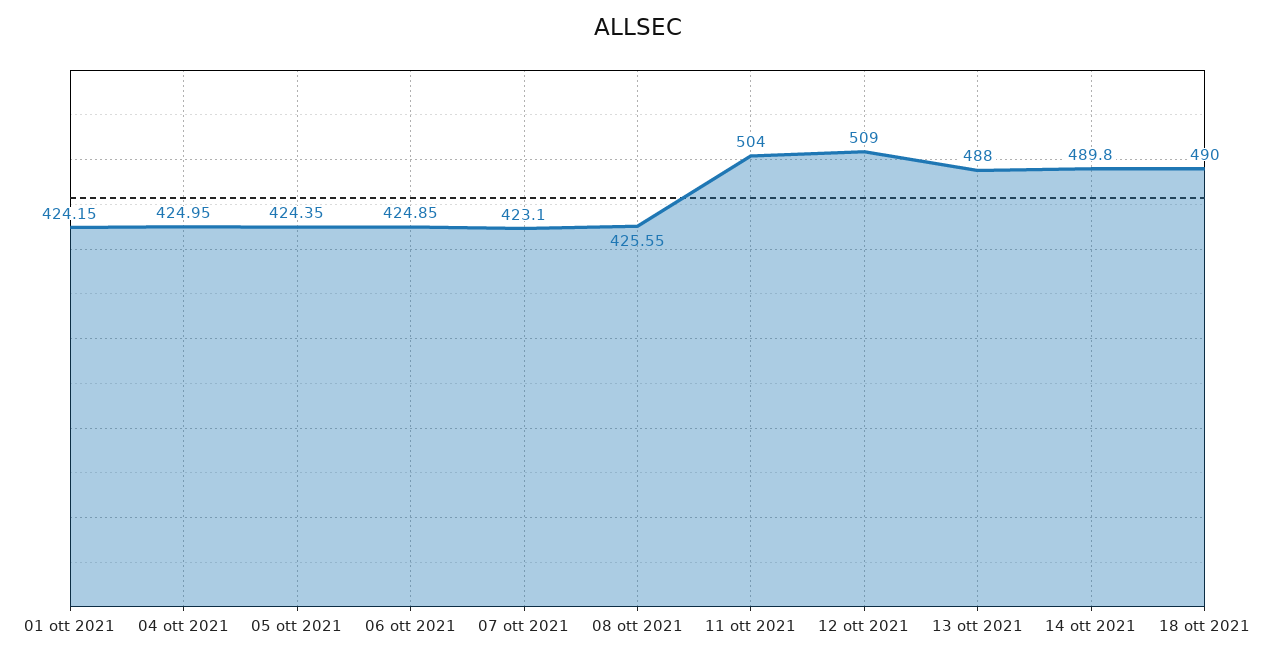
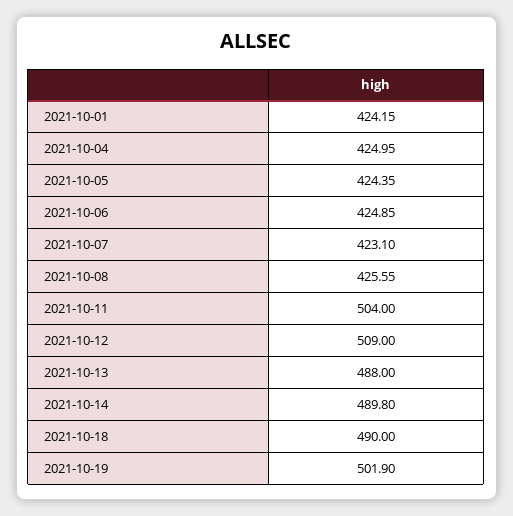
2021-10-19: none -> 501.9

